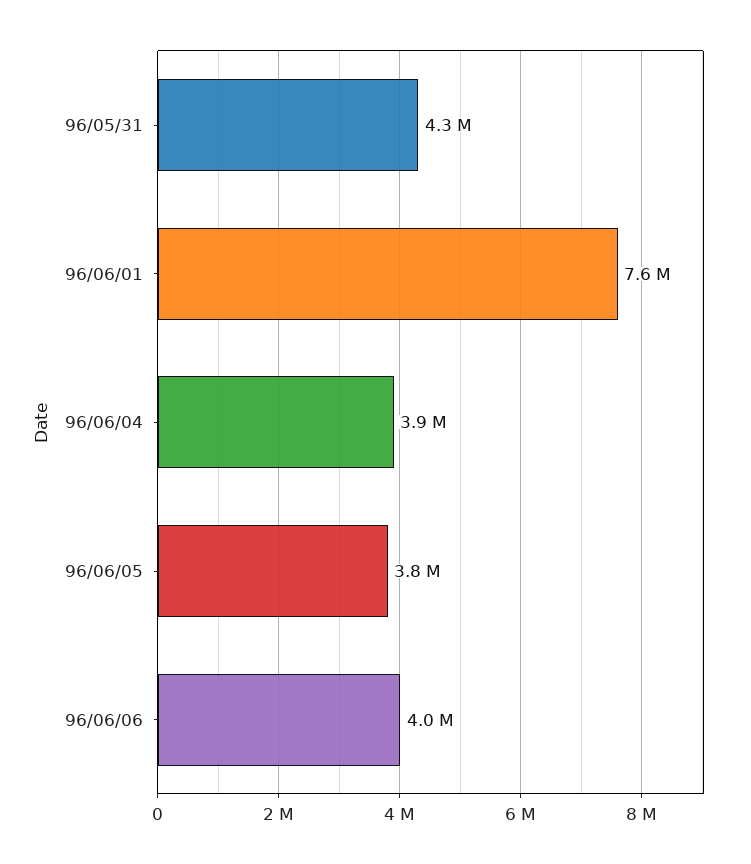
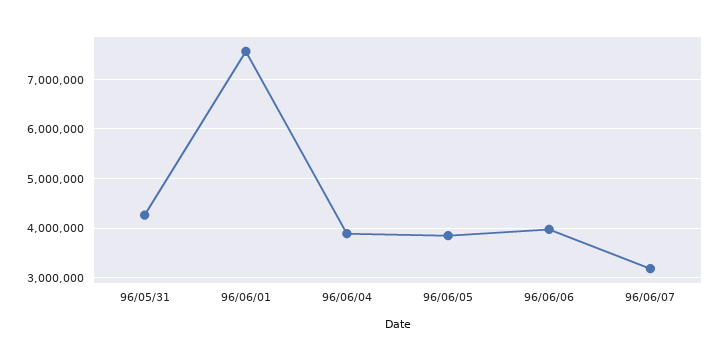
96/06/07: none -> 3200000

